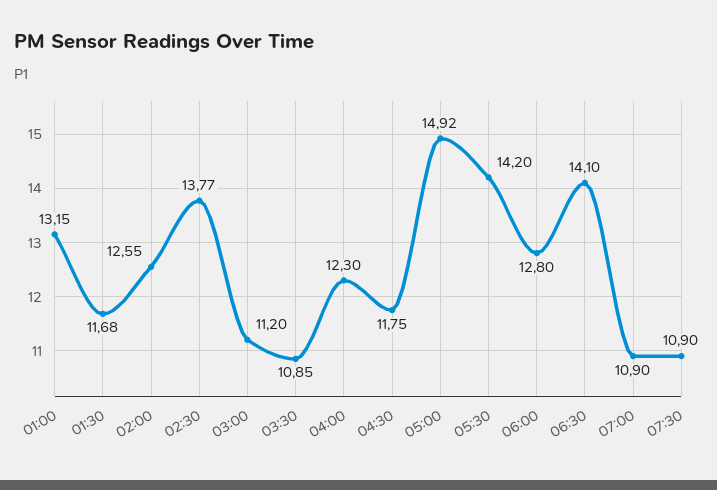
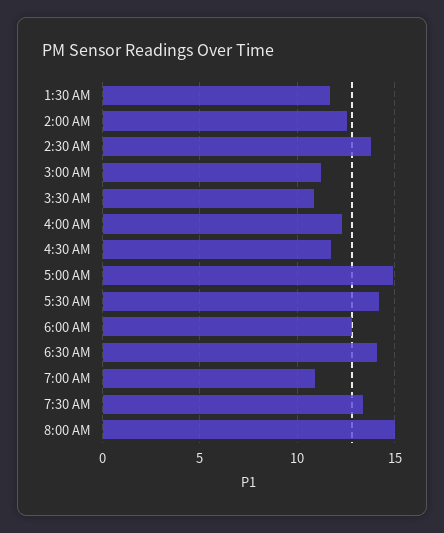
01:00: 13.15 -> none
07:30: 10.9 -> 13.5
8:00 AM: none -> 15

